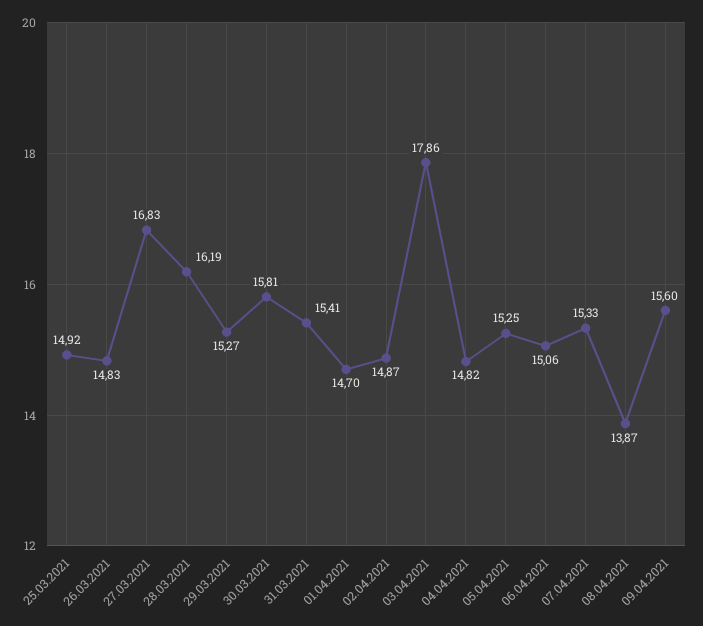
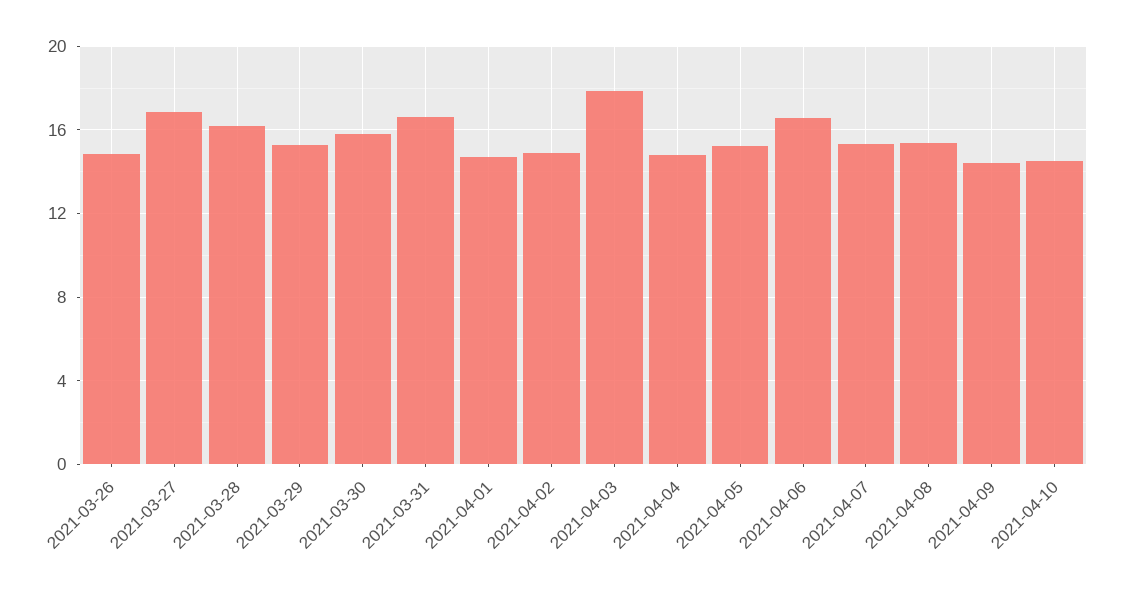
25.03.2021: 14.92 -> none
31.03.2021: 15.41 -> 16.5
06.04.2021: 15.06 -> 16.5
08.04.2021: 13.87 -> 15.5
09.04.2021: 15.6 -> 14.5
2021-04-10: none -> 14.5

